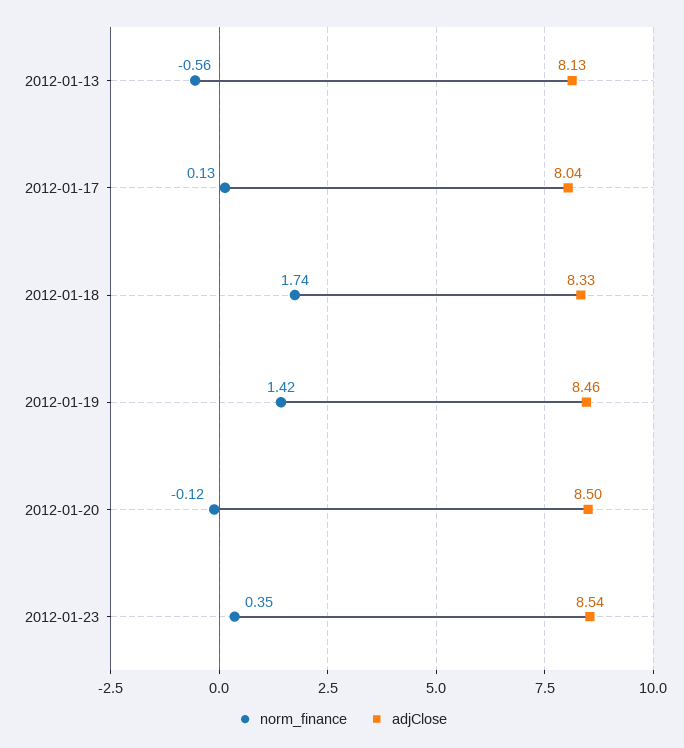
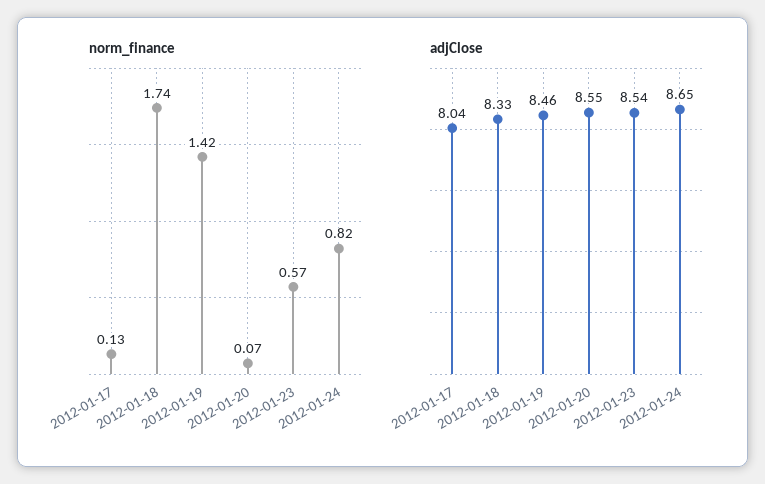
norm_finance, 2012-01-13: -0.56 -> none
adjClose, 2012-01-13: 8.13 -> none
norm_finance, 2012-01-20: -0.12 -> 0.07
adjClose, 2012-01-20: 8.5 -> 8.55
norm_finance, 2012-01-23: 0.35 -> 0.57
norm_finance, 2012-01-24: none -> 0.82
adjClose, 2012-01-24: none -> 8.65

